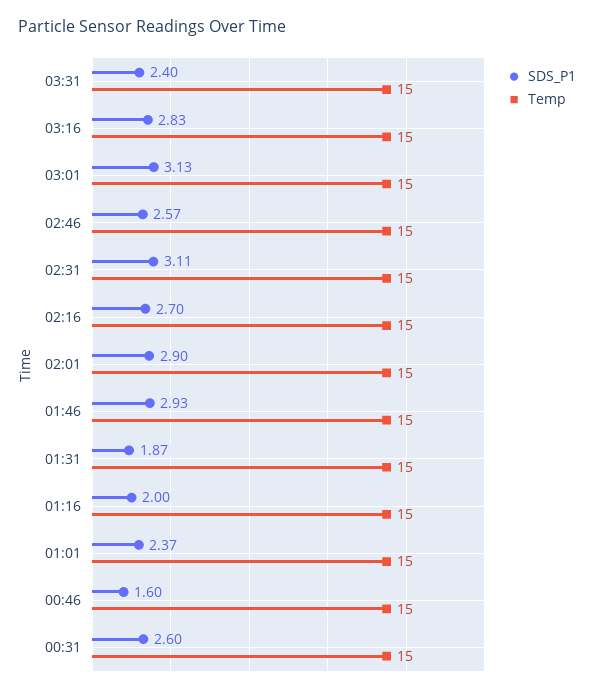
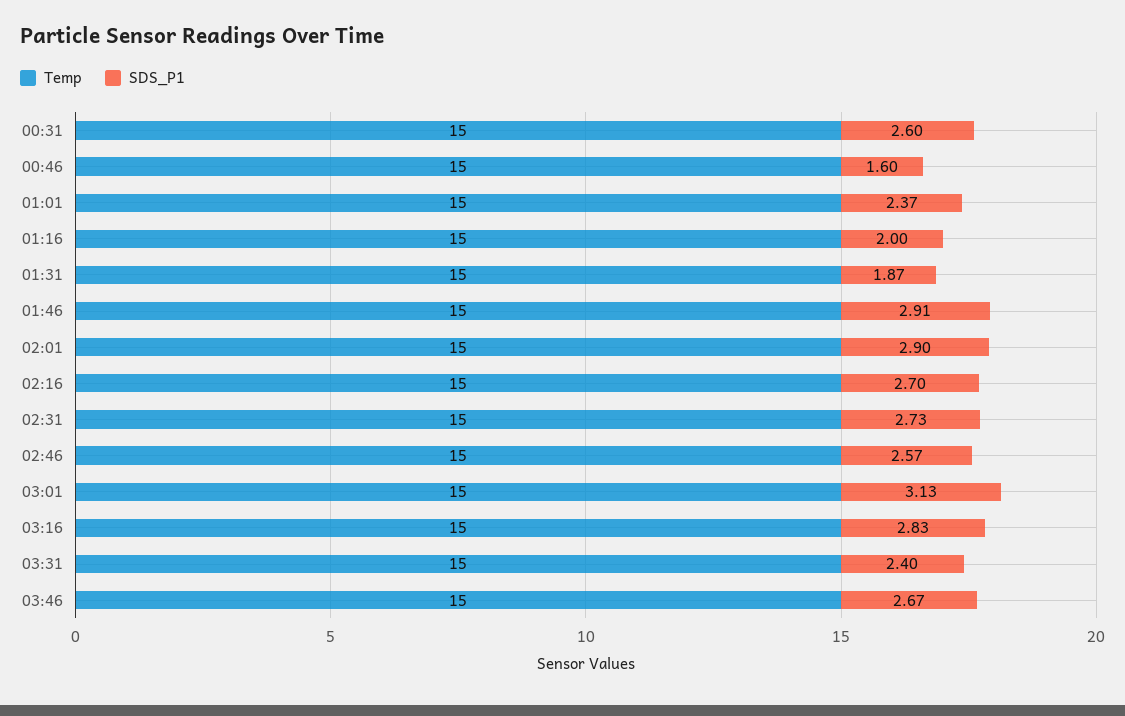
SDS_P1, 02:31: 3.11 -> 2.73
SDS_P1, 01:46: 2.93 -> 2.91
Temp, 03:46: none -> 15
SDS_P1, 03:46: none -> 2.67

